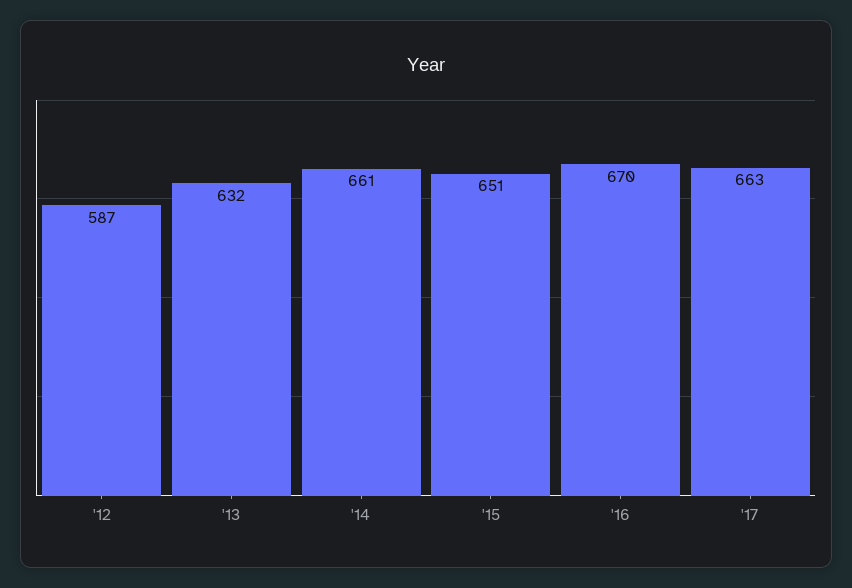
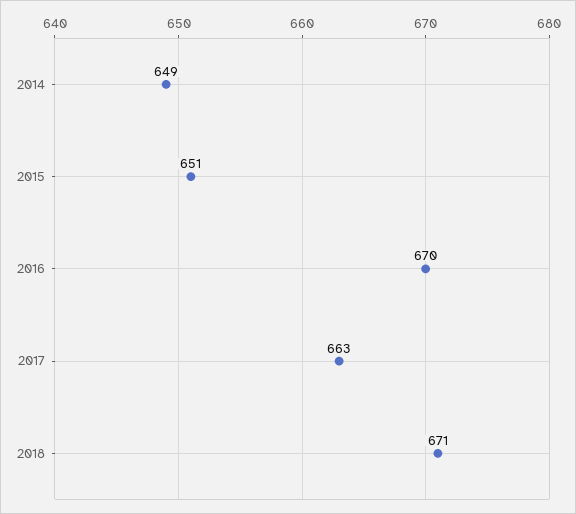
'12: 587 -> none
'13: 632 -> none
'14: 661 -> 649
2018: none -> 671

